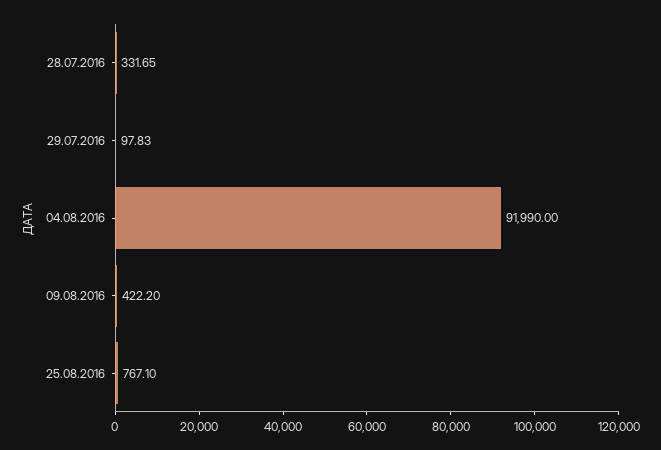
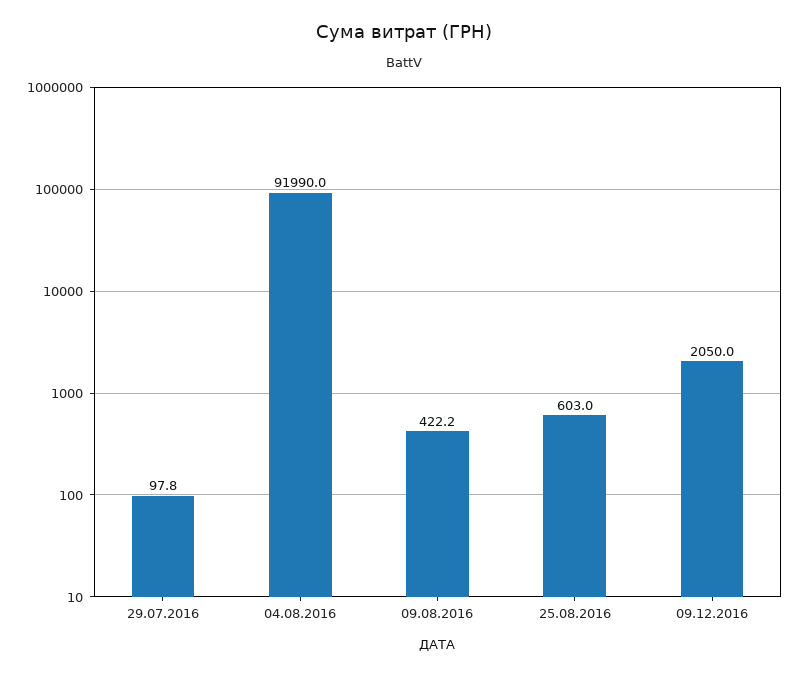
28.07.2016: 331.65 -> none
25.08.2016: 767.1 -> 603
09.12.2016: none -> 2050

